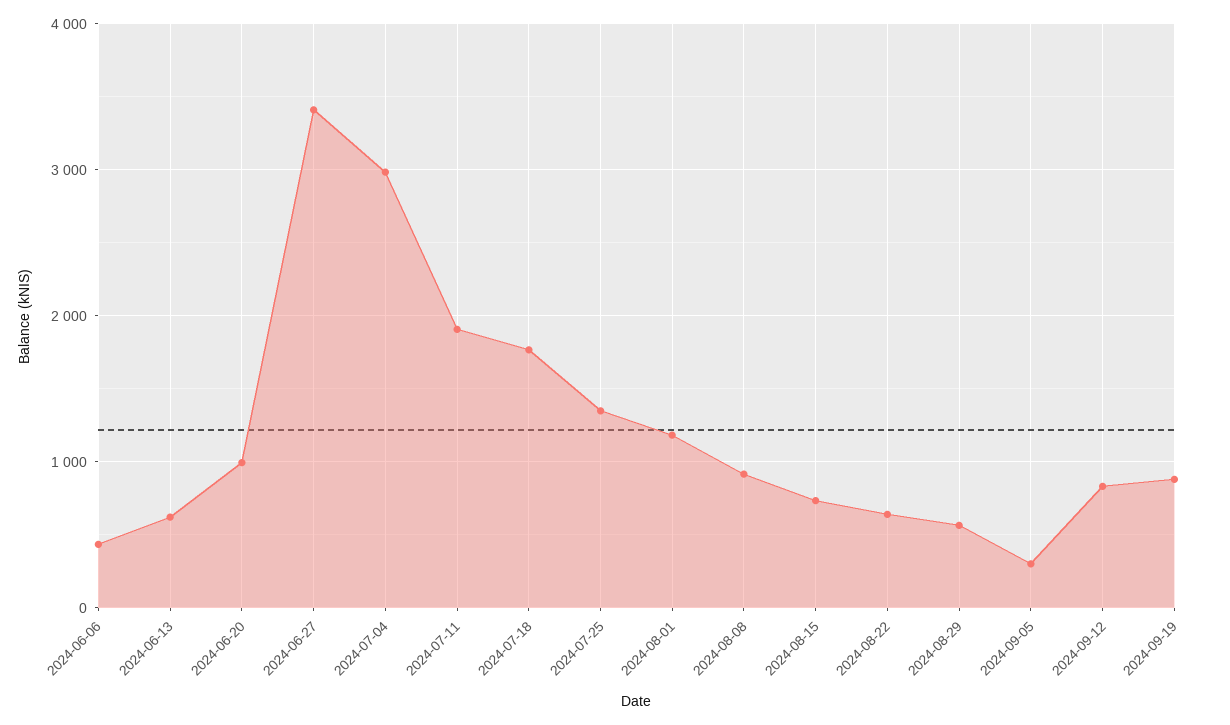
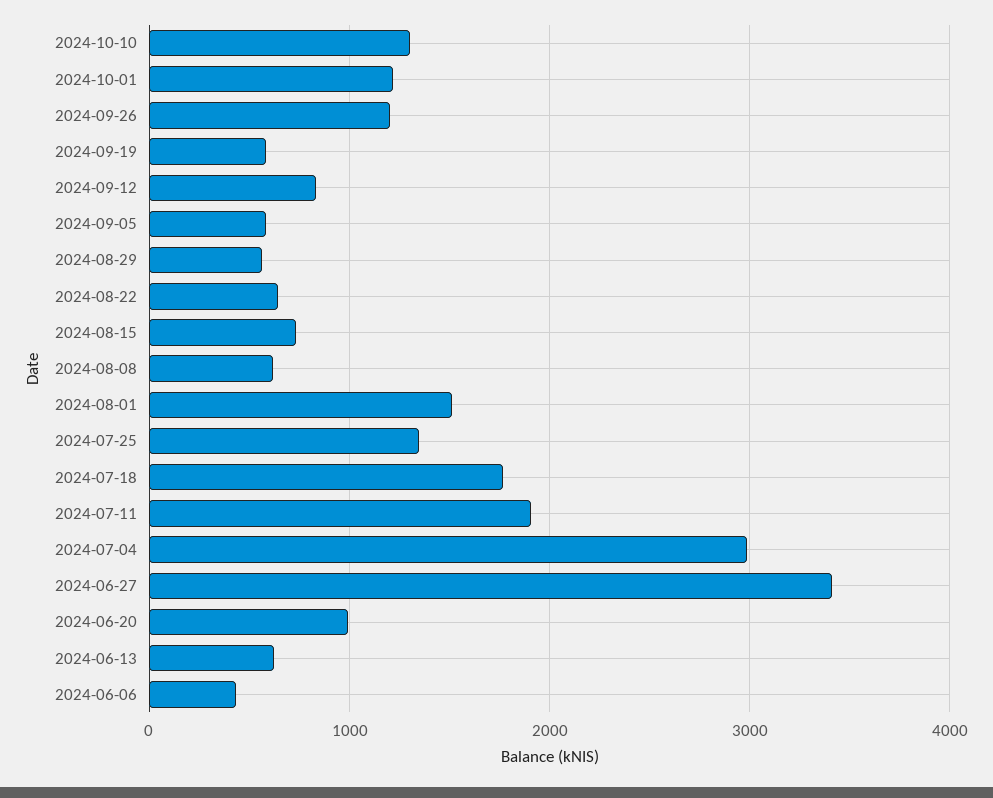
2024-08-01: 1200 -> 1500
2024-08-08: 900 -> 600
2024-09-05: 300 -> 600
2024-09-19: 900 -> 600
2024-10-10: none -> 1300
2024-10-01: none -> 1200
2024-09-26: none -> 1200

